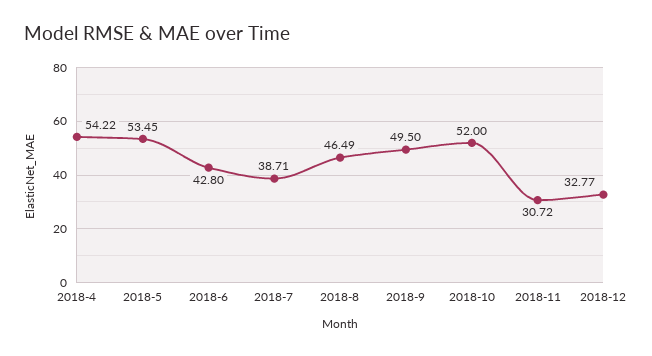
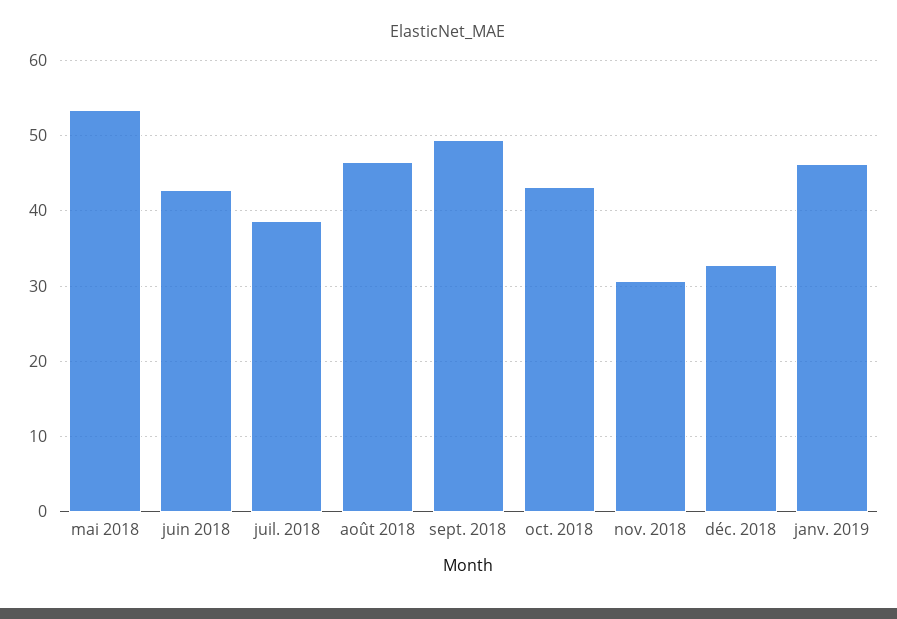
2018-4: 54.22 -> none
2018-10: 52 -> 43
janv. 2019: none -> 46

